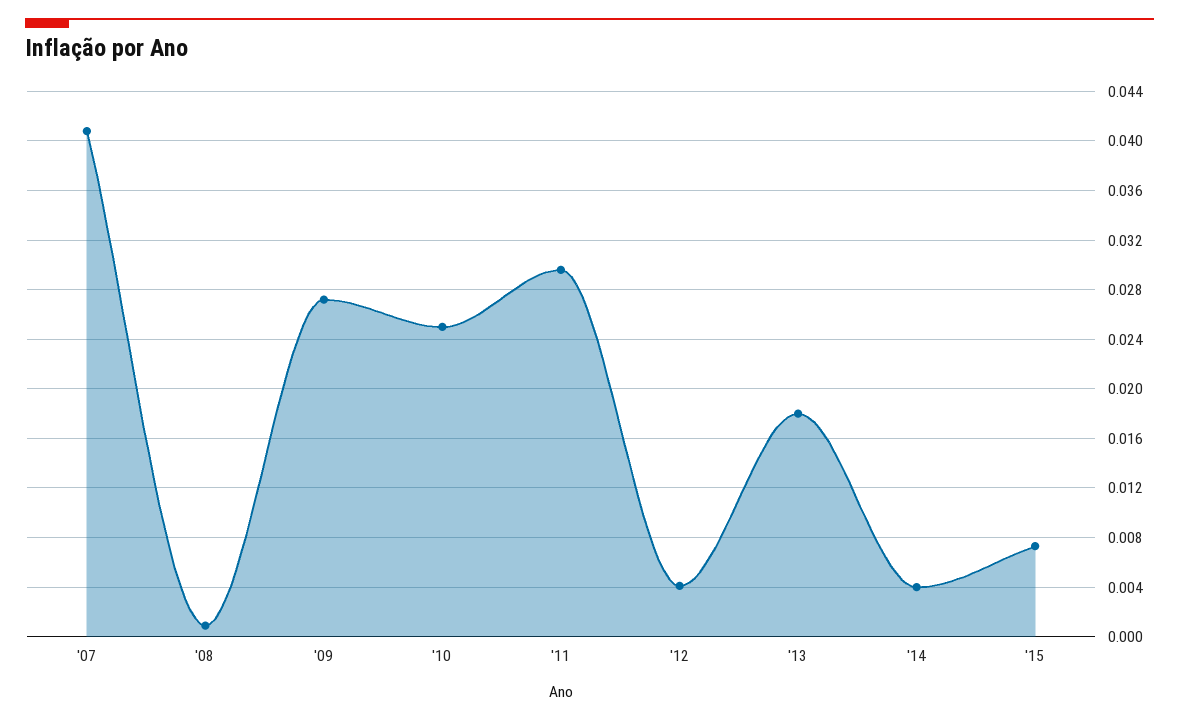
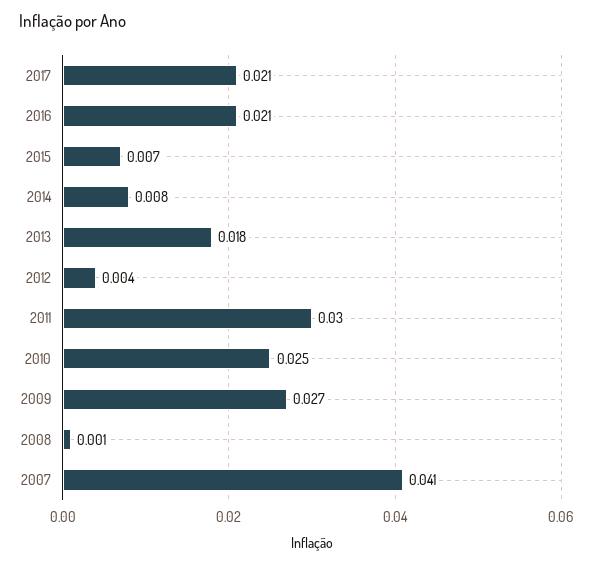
'14: 0.004 -> 0.008
2017: none -> 0.021
2016: none -> 0.021

